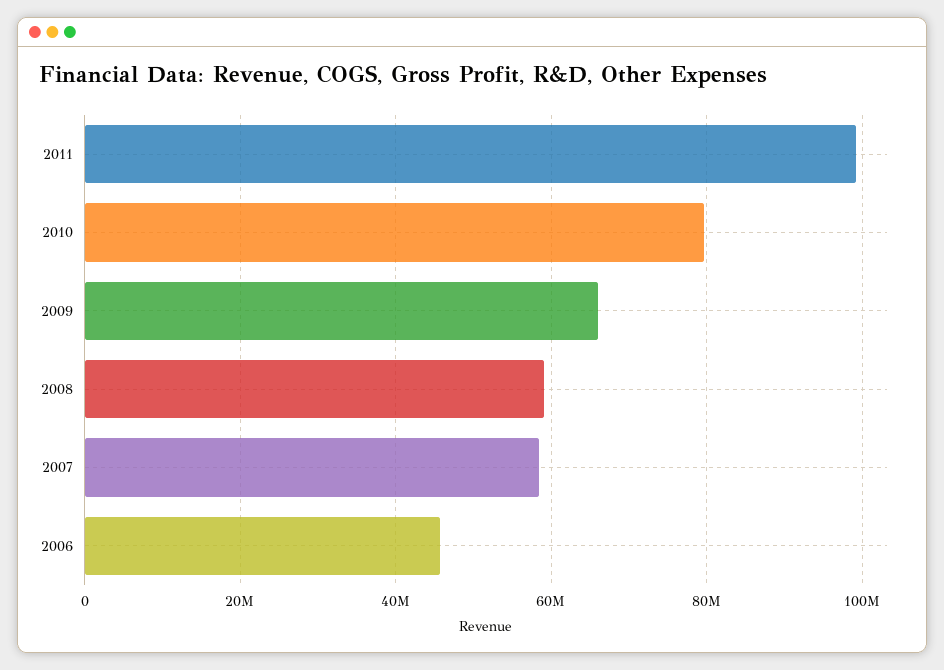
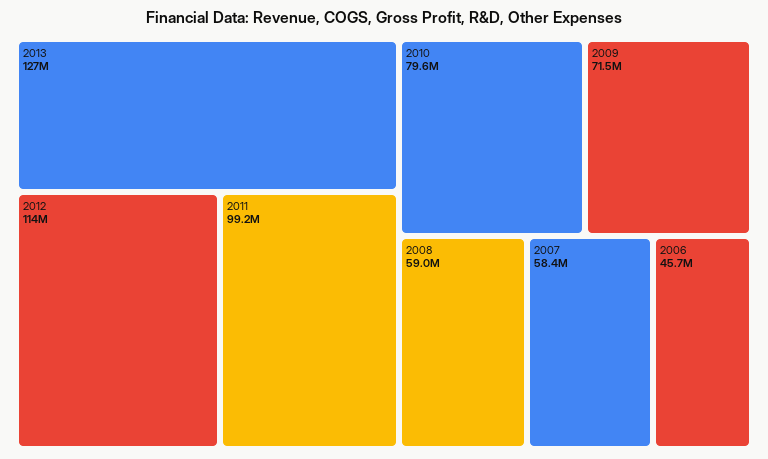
2009: 66000000 -> 71500000
2013: none -> 127000000
2012: none -> 114000000

